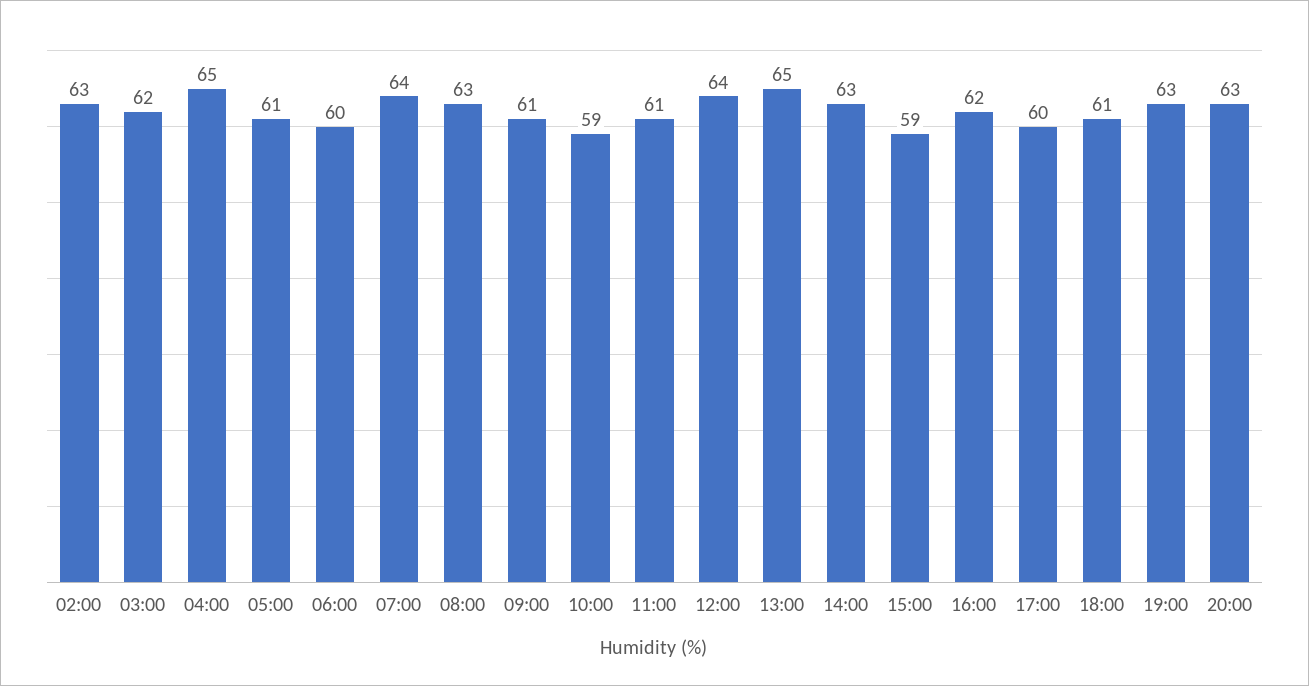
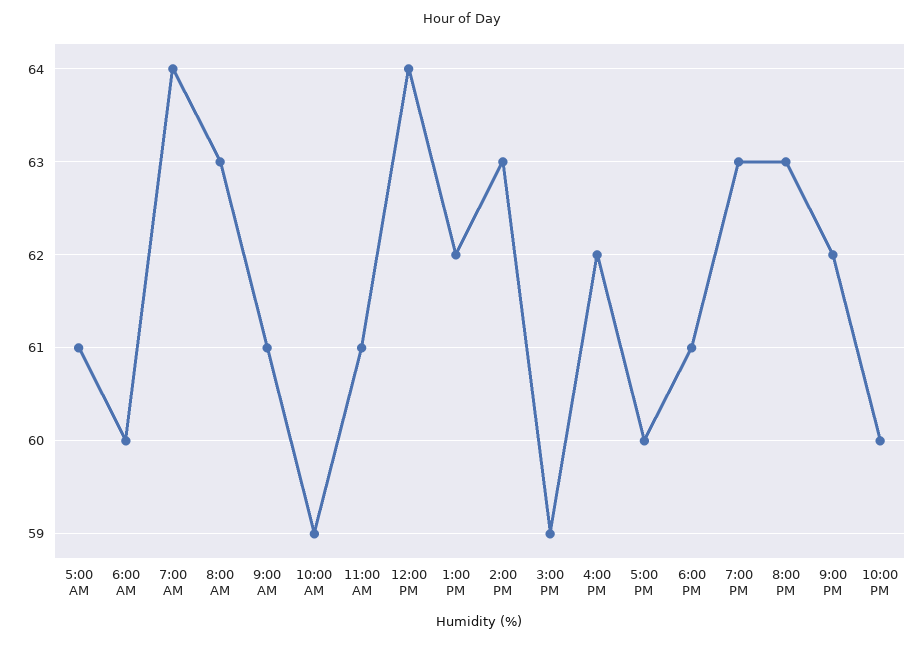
02:00: 63 -> none
03:00: 62 -> none
04:00: 65 -> none
13:00: 65 -> 62
9:00 PM: none -> 62
10:00 PM: none -> 60

